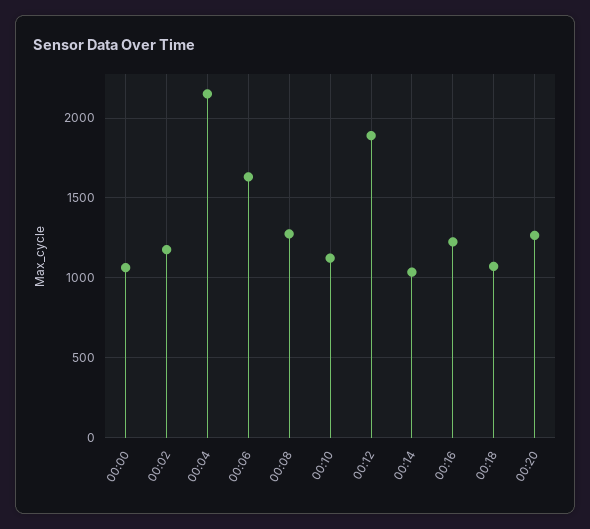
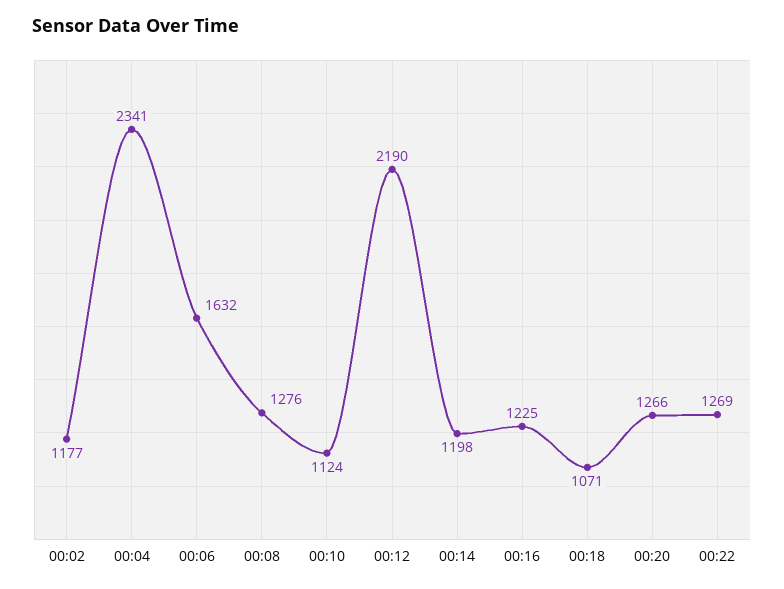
00:00: 1050 -> none
00:04: 2150 -> 2341
00:12: 1900 -> 2190
00:14: 1050 -> 1198
00:22: none -> 1269

